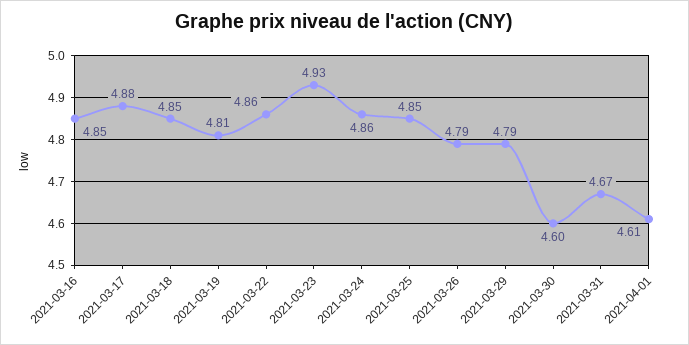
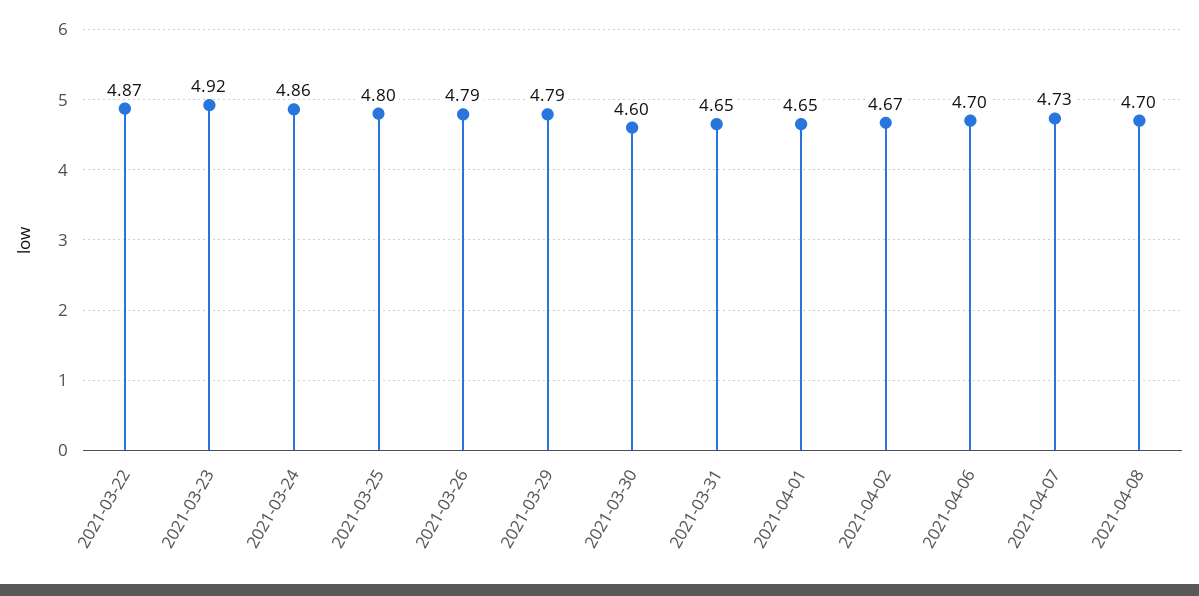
2021-03-16: 4.85 -> none
2021-03-17: 4.88 -> none
2021-03-18: 4.85 -> none
2021-03-19: 4.81 -> none
2021-03-22: 4.86 -> 4.87
2021-03-23: 4.93 -> 4.92
2021-03-25: 4.85 -> 4.8
2021-03-31: 4.67 -> 4.65
2021-04-01: 4.61 -> 4.65
2021-04-02: none -> 4.67
2021-04-06: none -> 4.7
2021-04-07: none -> 4.73
2021-04-08: none -> 4.7

